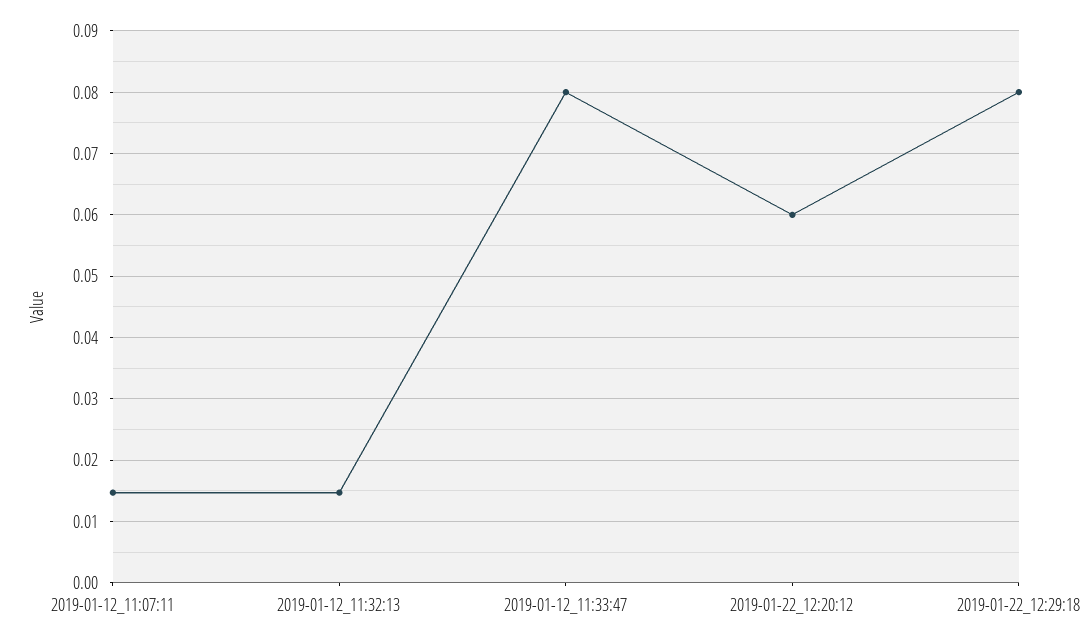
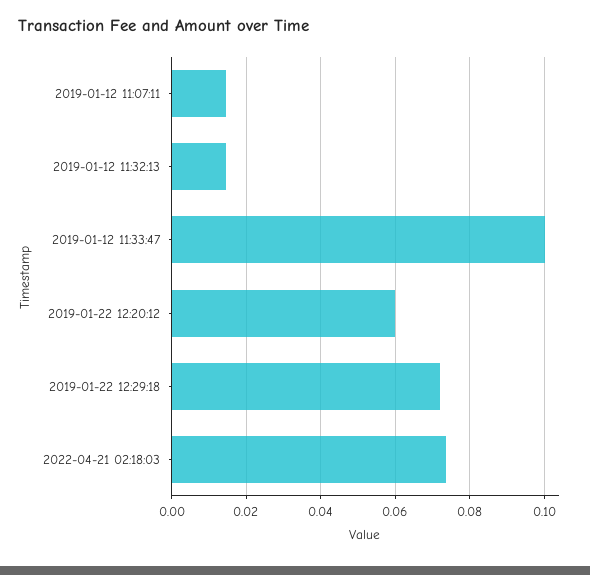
2019-01-12_11:33:47: 0.08 -> 0.1
2019-01-22_12:29:18: 0.08 -> 0.072
2022-04-21 02:18:03: none -> 0.074

